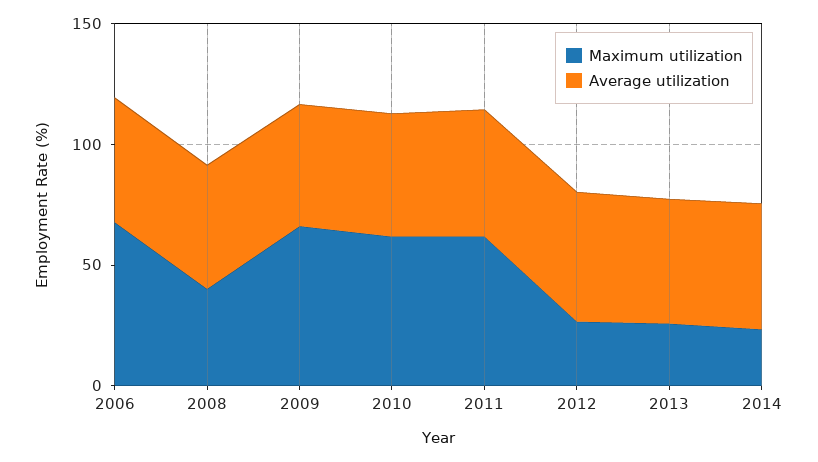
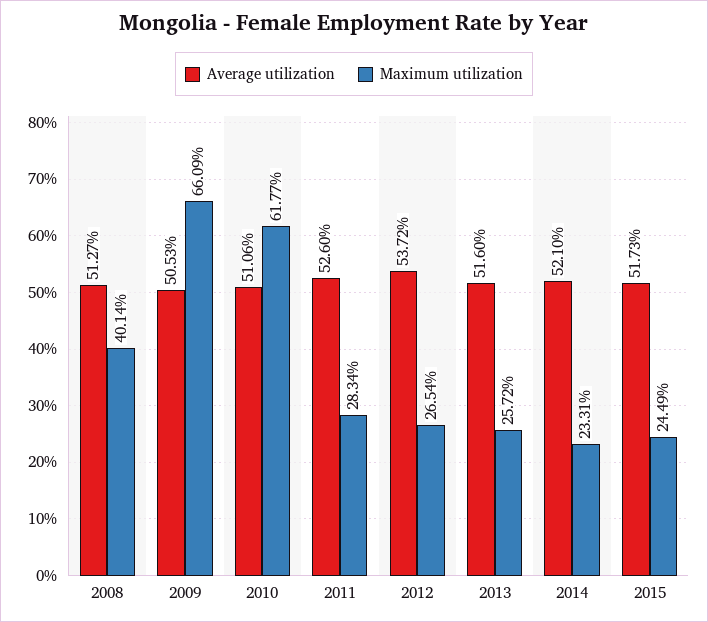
Maximum utilization, 2006: 70 -> none
Average utilization, 2006: 50 -> none
Maximum utilization, 2011: 60 -> 28.34
Average utilization, 2015: none -> 51.73
Maximum utilization, 2015: none -> 24.49

